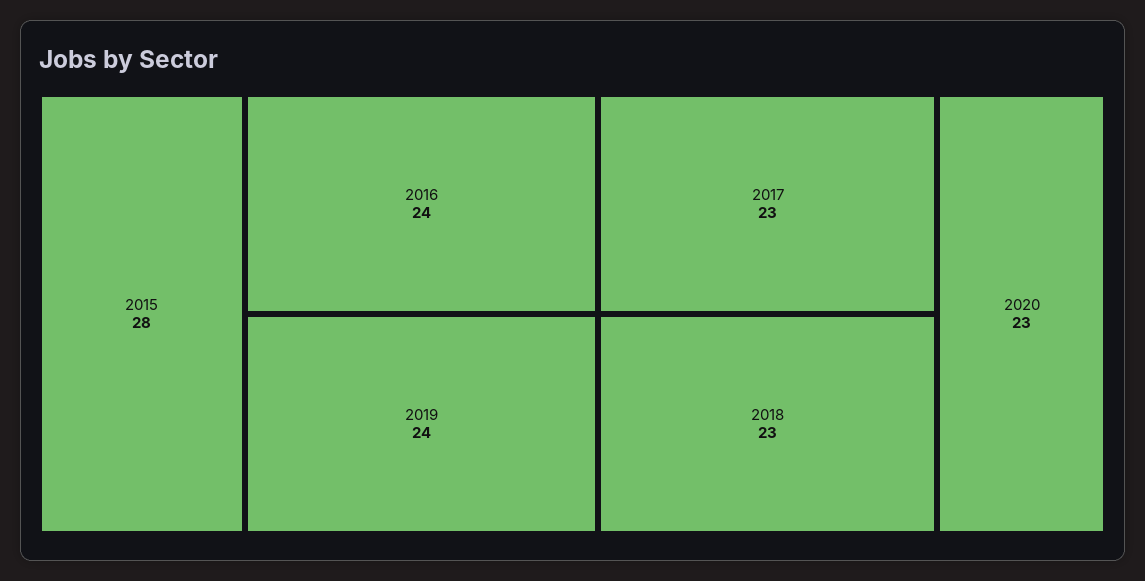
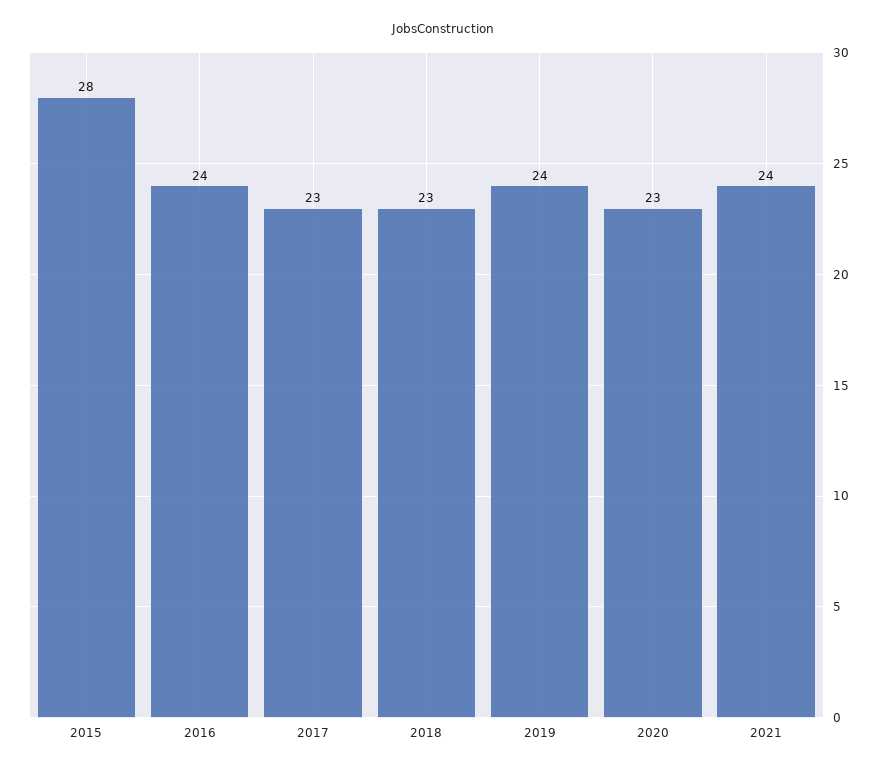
2021: none -> 24

